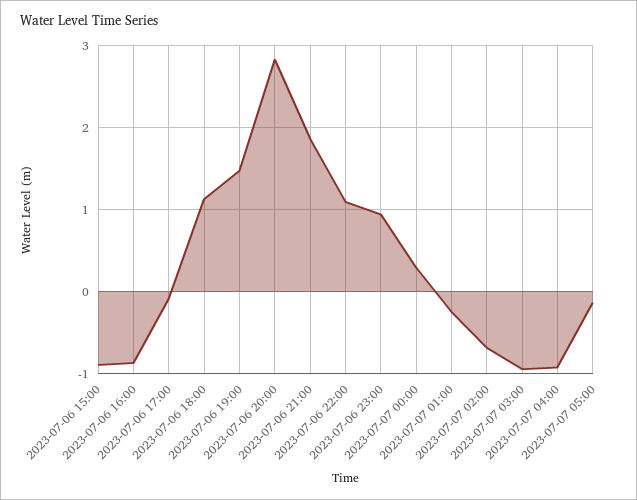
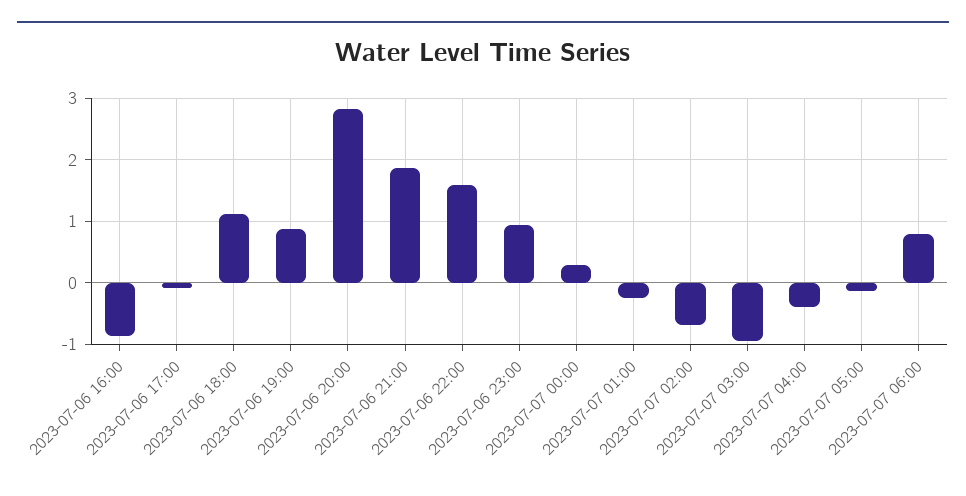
2023-07-06 15:00: -0.9 -> none
2023-07-06 19:00: 1.5 -> 0.9
2023-07-06 22:00: 1.1 -> 1.6
2023-07-07 04:00: -0.9 -> -0.4
2023-07-07 06:00: none -> 0.8

